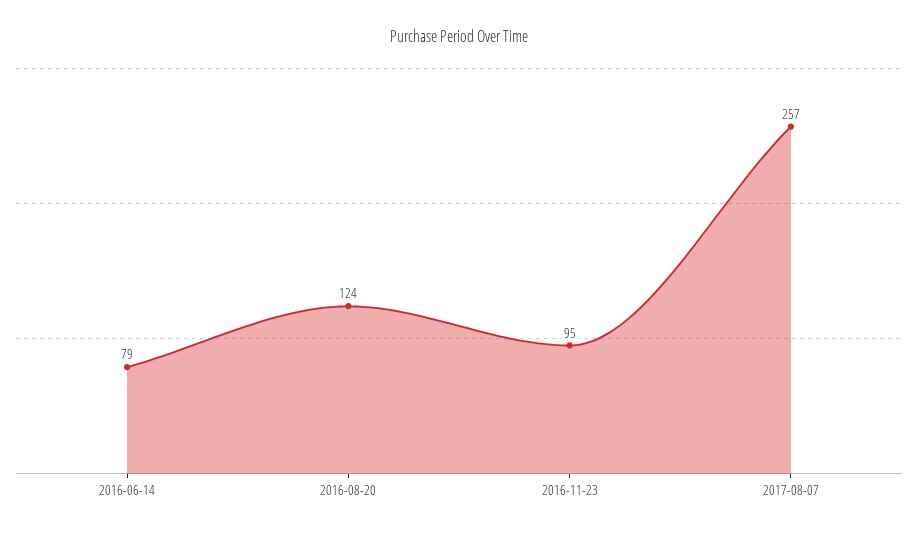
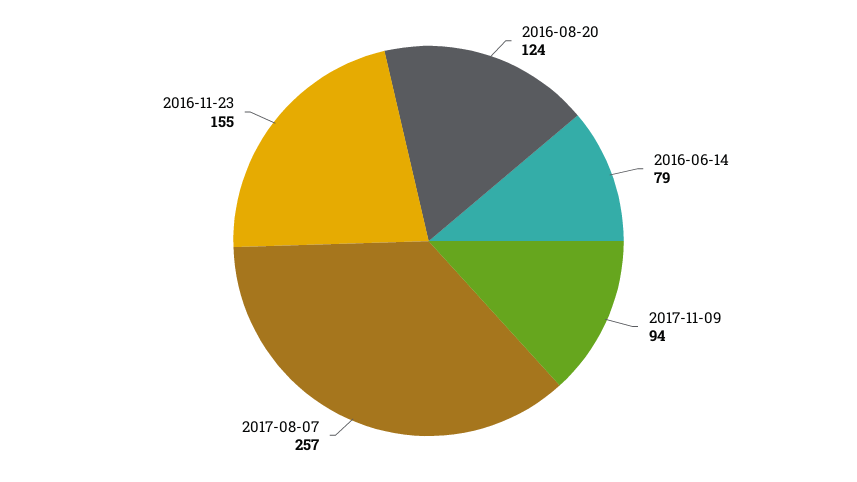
2016-11-23: 95 -> 155
2017-11-09: none -> 94

